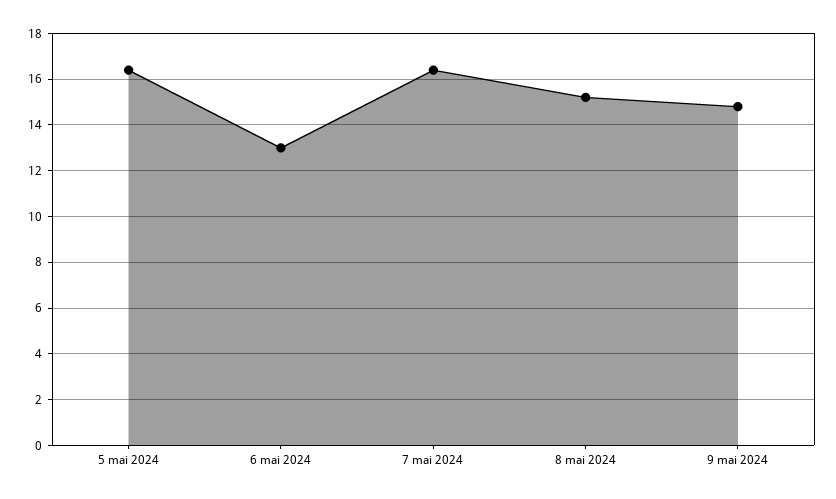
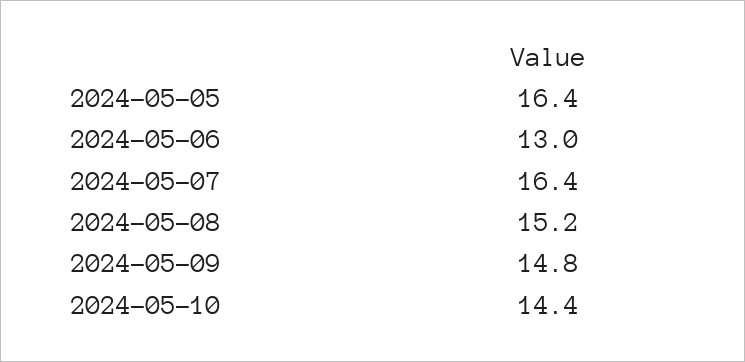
2024-05-10: none -> 14.4

